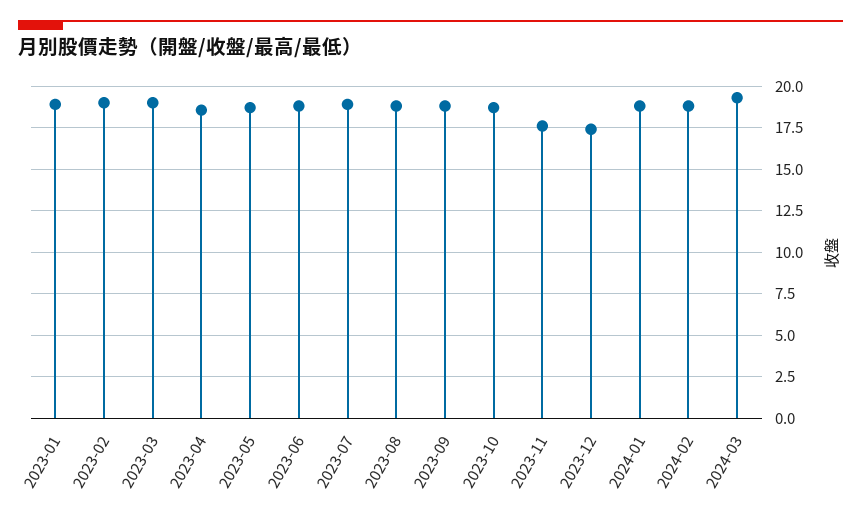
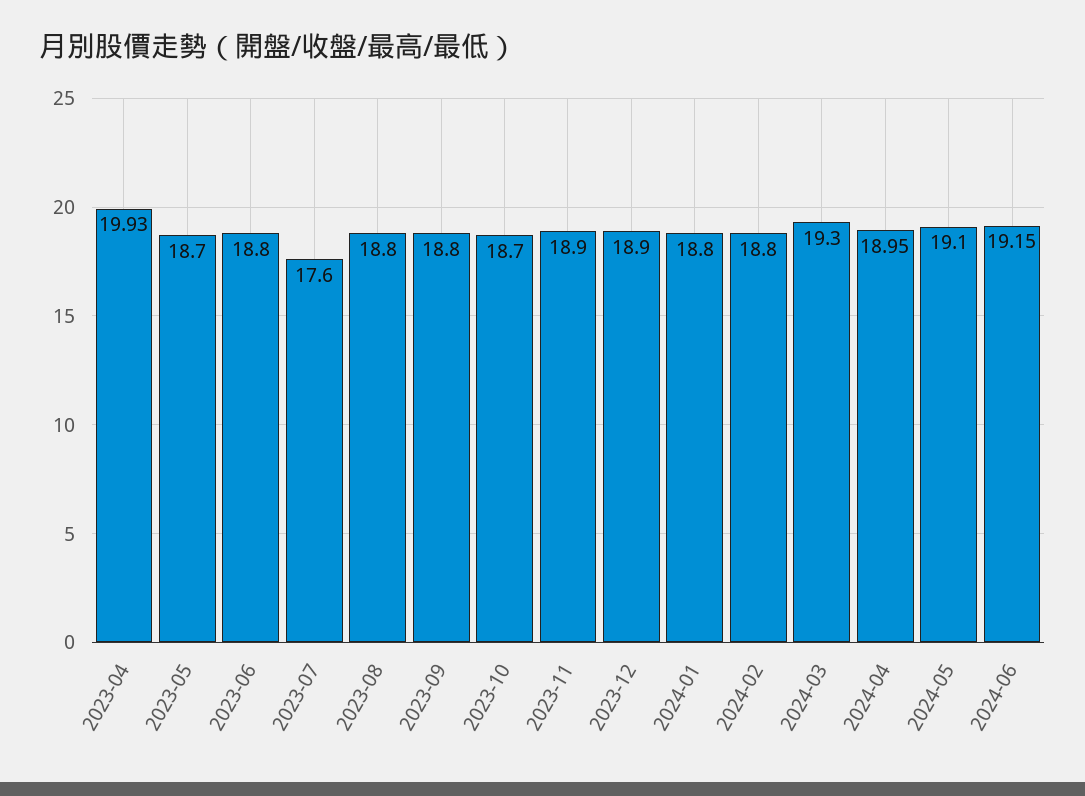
2023-01: 19 -> none
2023-02: 19 -> none
2023-03: 19 -> none
2023-04: 18.5 -> 19.93
2023-07: 19 -> 17.6
2023-11: 17.5 -> 18.9
2023-12: 17.5 -> 18.9
2024-04: none -> 18.95
2024-05: none -> 19.1
2024-06: none -> 19.15

